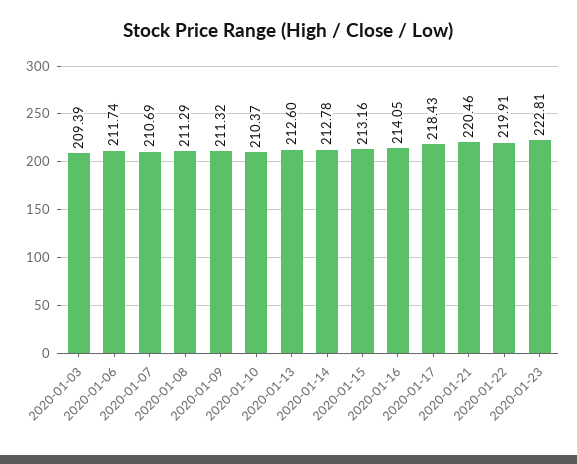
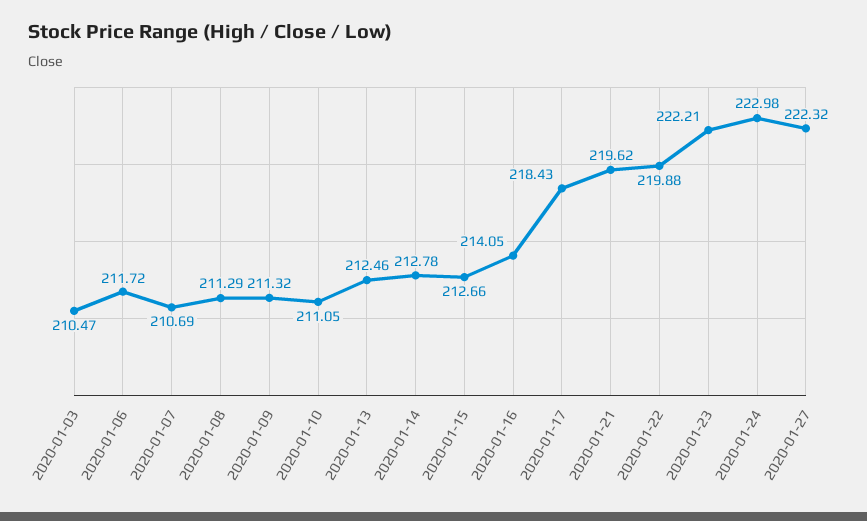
2020-01-03: 209.39 -> 210.47
2020-01-06: 211.74 -> 211.72
2020-01-10: 210.37 -> 211.05
2020-01-13: 212.6 -> 212.46
2020-01-15: 213.16 -> 212.66
2020-01-21: 220.46 -> 219.62
2020-01-22: 219.91 -> 219.88
2020-01-23: 222.81 -> 222.21
2020-01-24: none -> 222.98
2020-01-27: none -> 222.32

